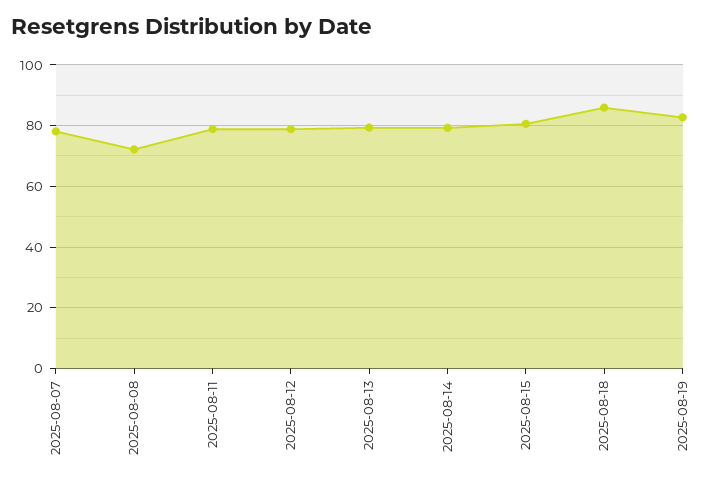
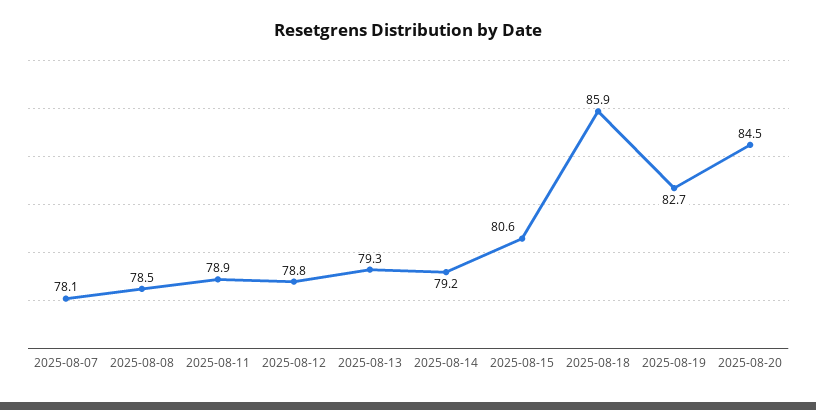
2025-08-08: 72 -> 78.5
2025-08-20: none -> 84.5

